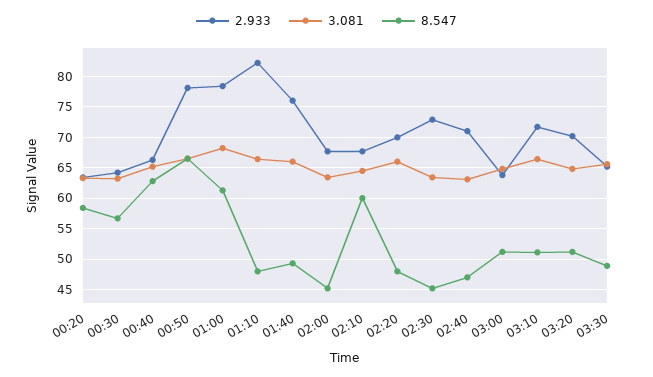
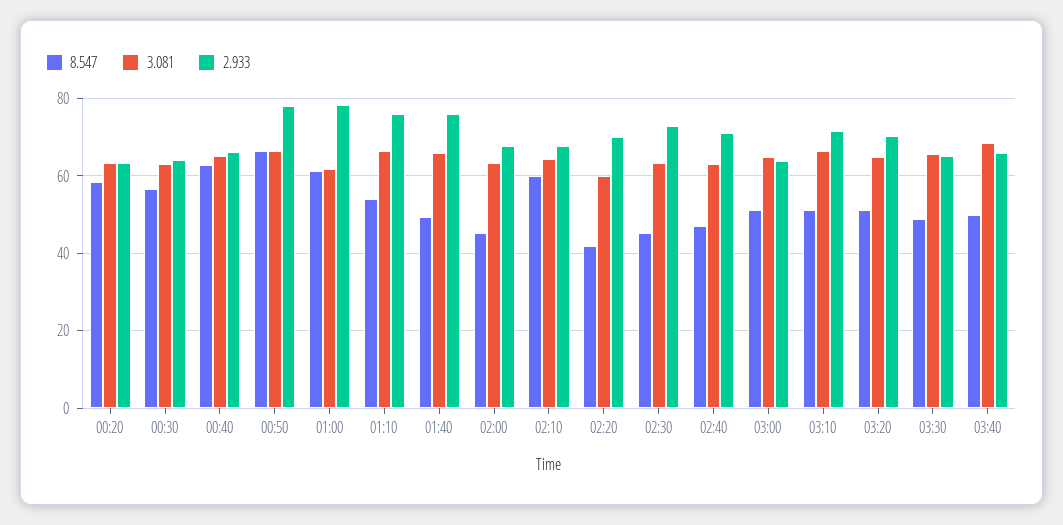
3.081, 01:00: 68 -> 62
2.933, 01:10: 82 -> 76
8.547, 01:10: 48 -> 54
3.081, 02:20: 66 -> 60
8.547, 02:20: 48 -> 42
8.547, 03:40: none -> 50
3.081, 03:40: none -> 68
2.933, 03:40: none -> 66

